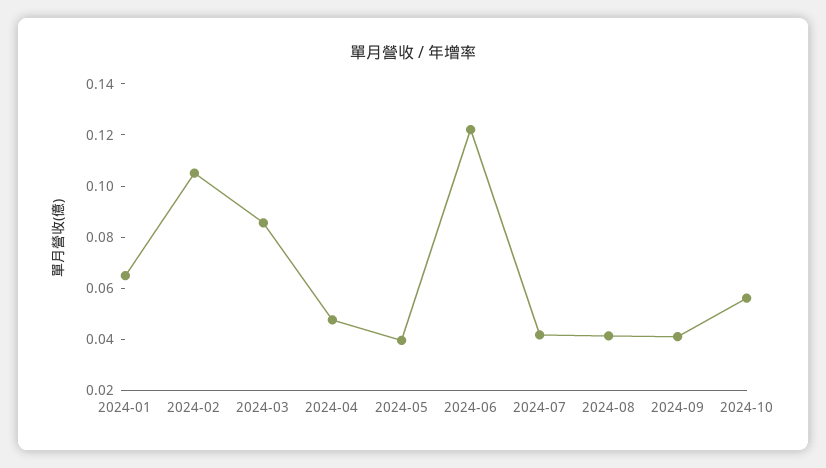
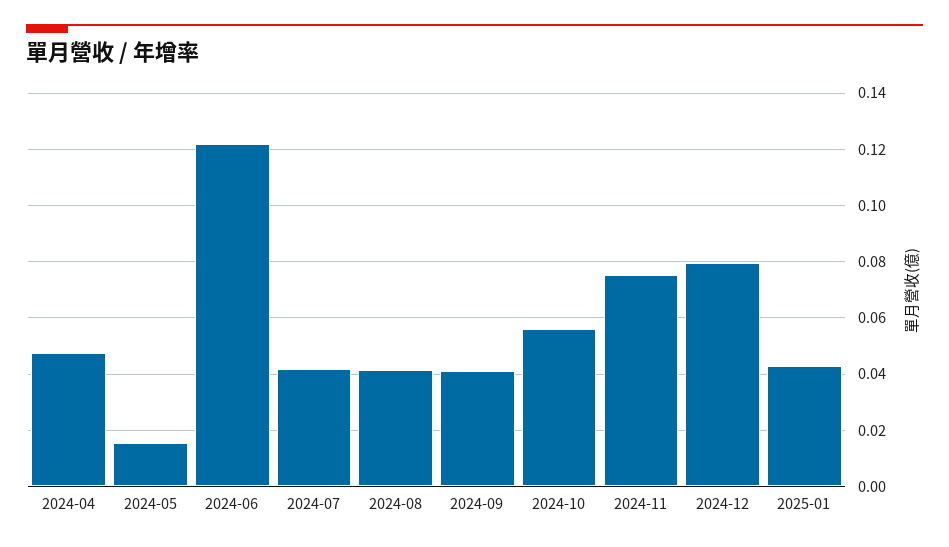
2024-01: 0.065 -> none
2024-02: 0.105 -> none
2024-03: 0.085 -> none
2024-05: 0.04 -> 0.015
2024-11: none -> 0.075
2024-12: none -> 0.08
2025-01: none -> 0.0425

